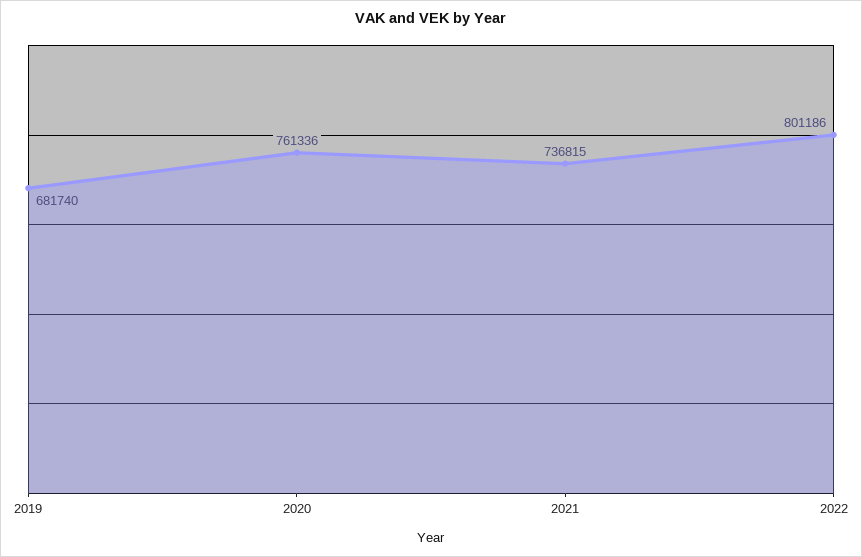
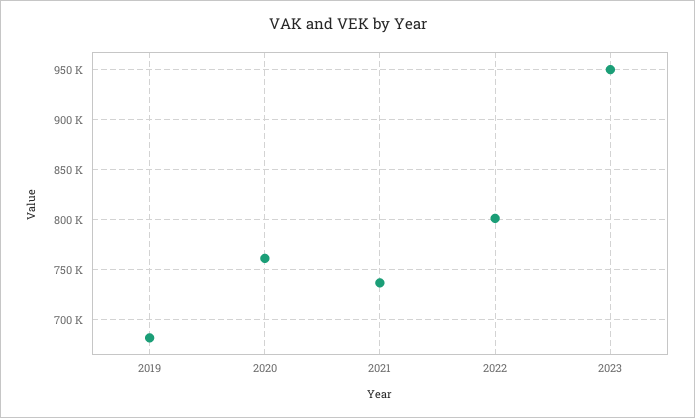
2023: none -> 950000

